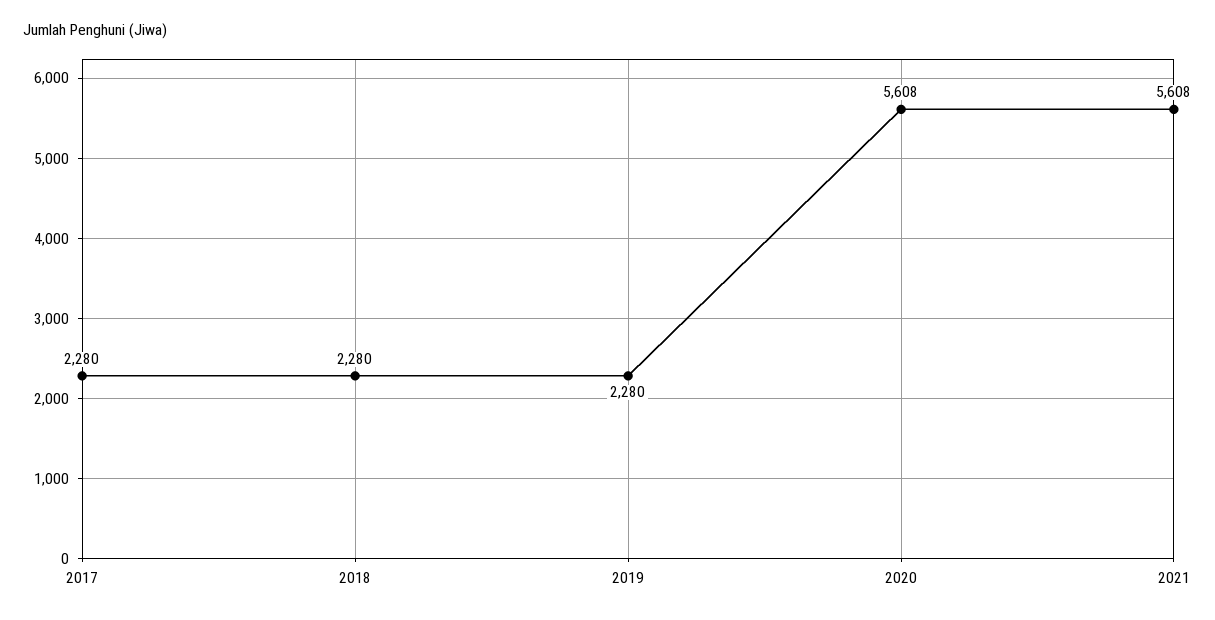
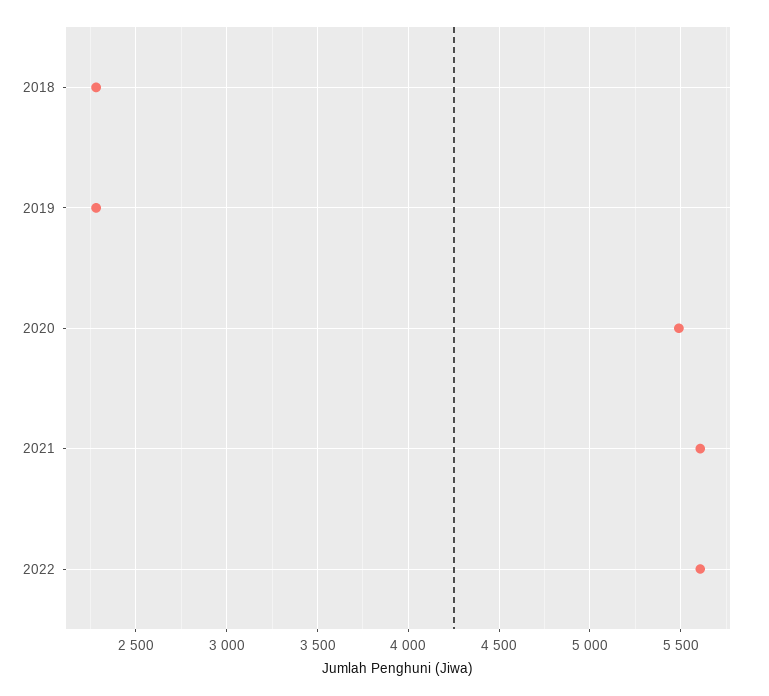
2017: 2280 -> none
2020: 5608 -> 5500
2022: none -> 5600

